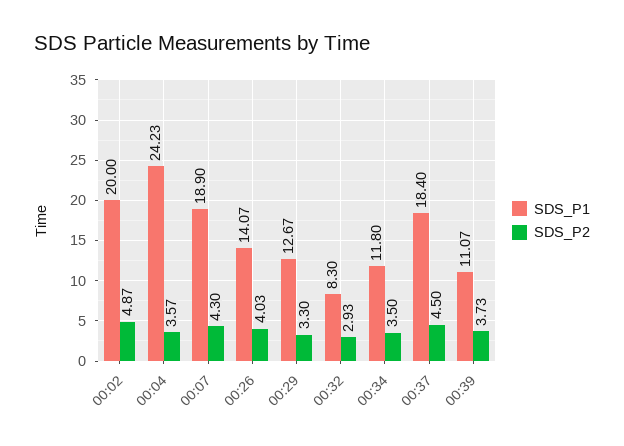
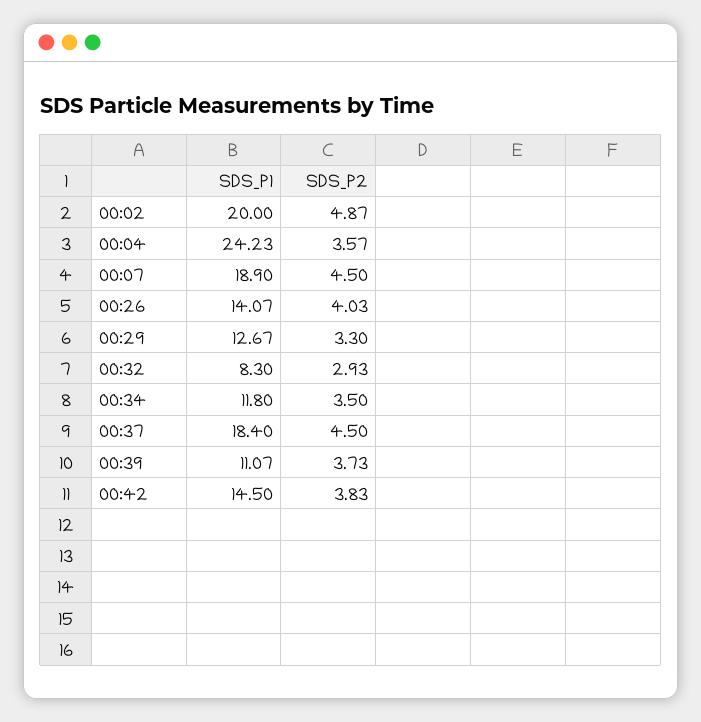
SDS_P2, 00:07: 4.3 -> 4.5
SDS_P1, 00:42: none -> 14.5
SDS_P2, 00:42: none -> 3.83

